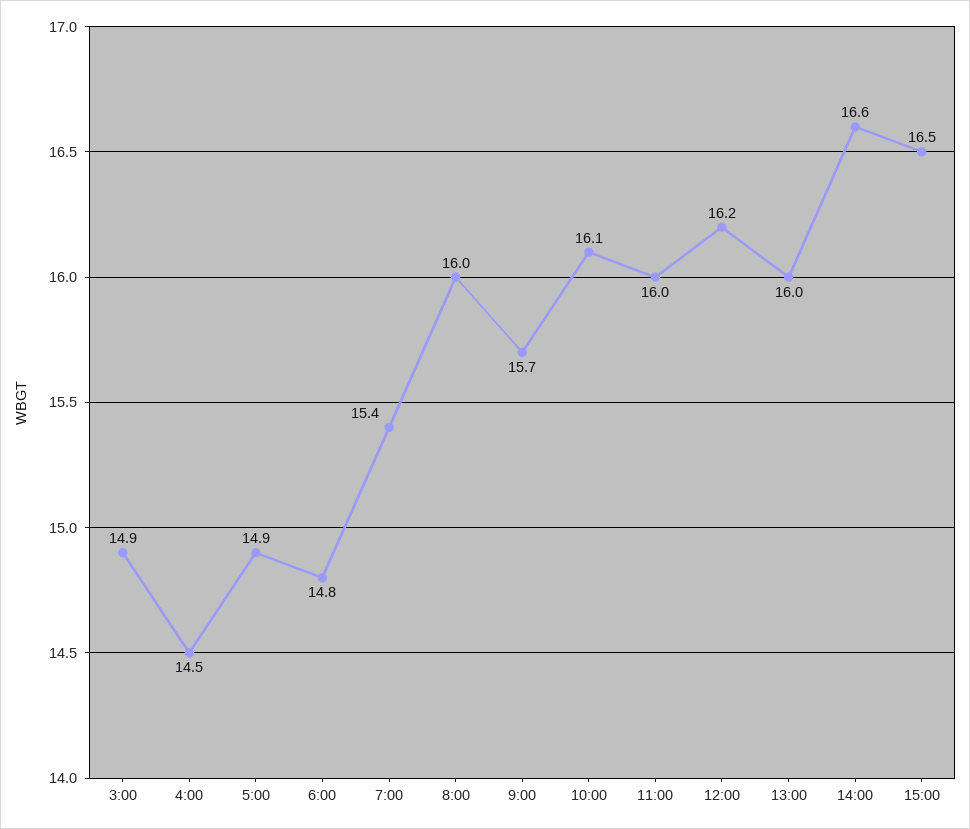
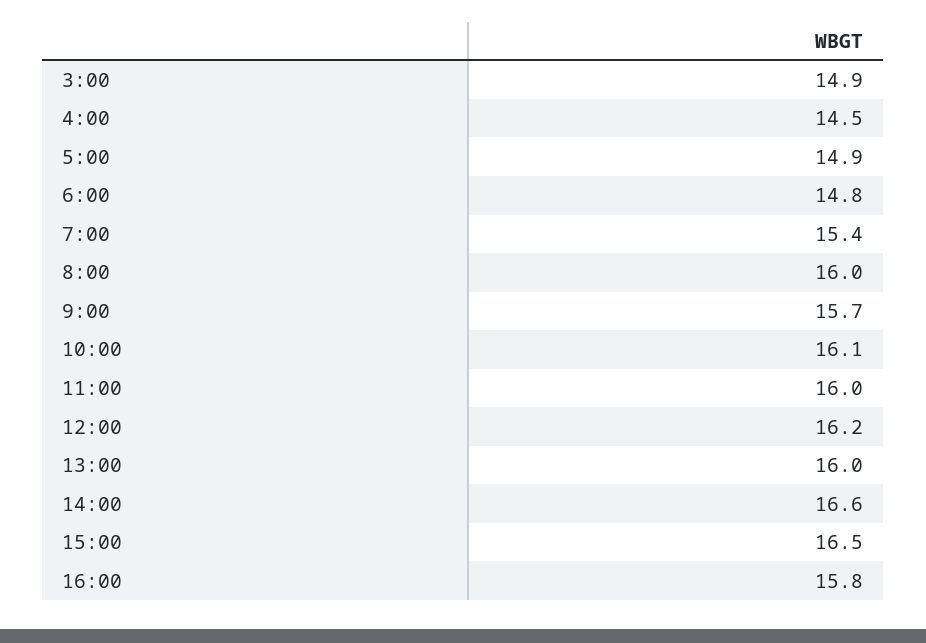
16:00: none -> 15.8

